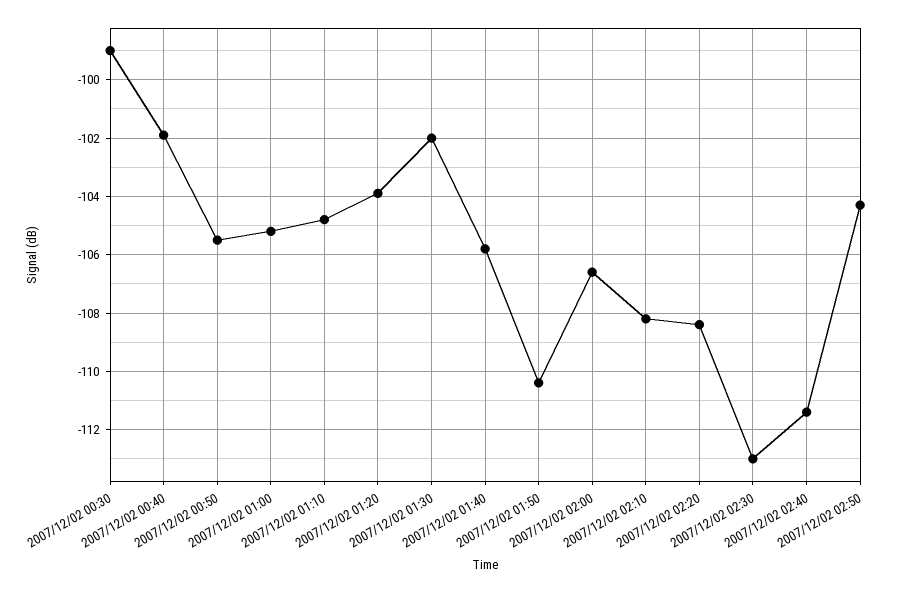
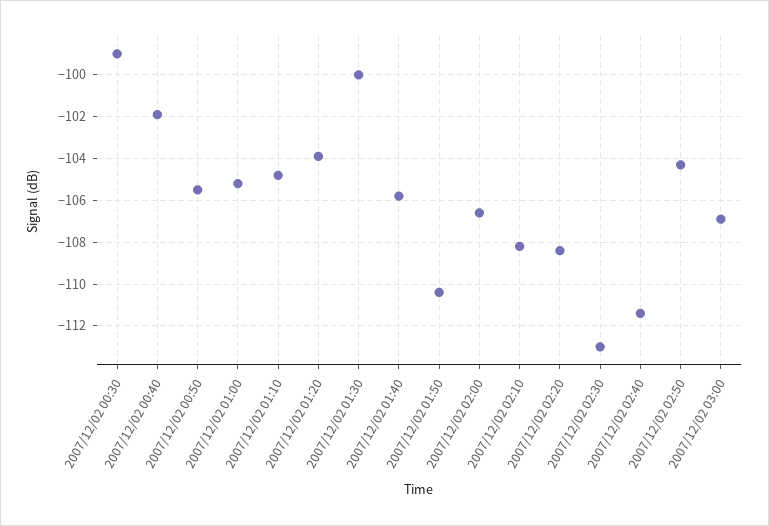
2007/12/02 01:30: -102 -> -100
2007/12/02 03:00: none -> -107

